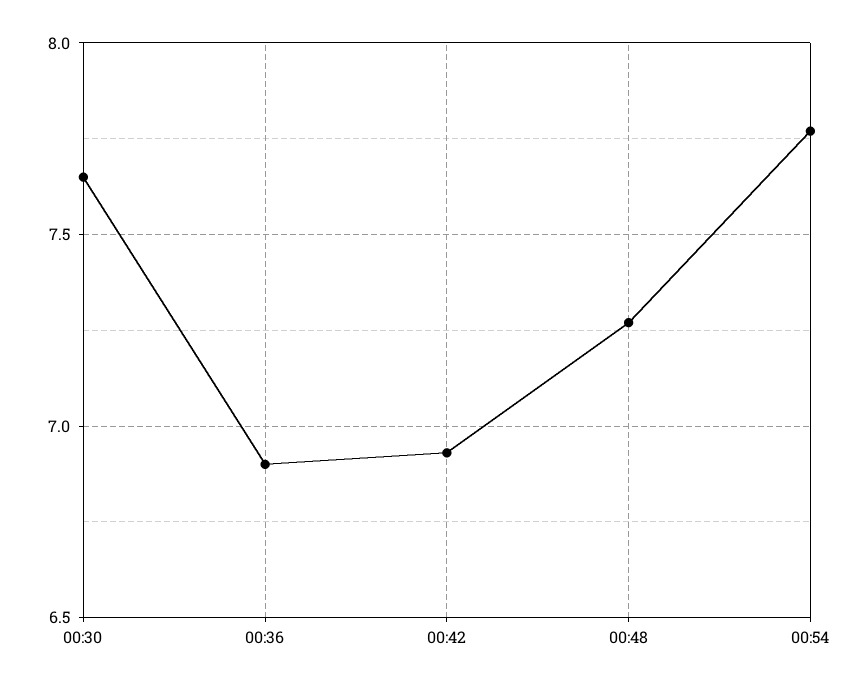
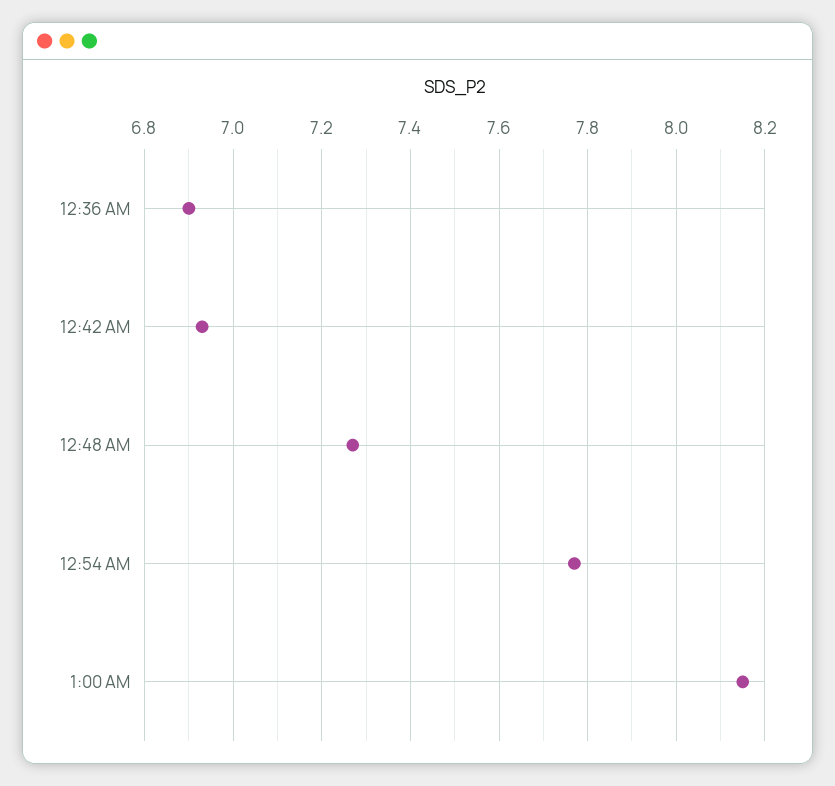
00:30: 7.65 -> none
1:00 AM: none -> 8.15

